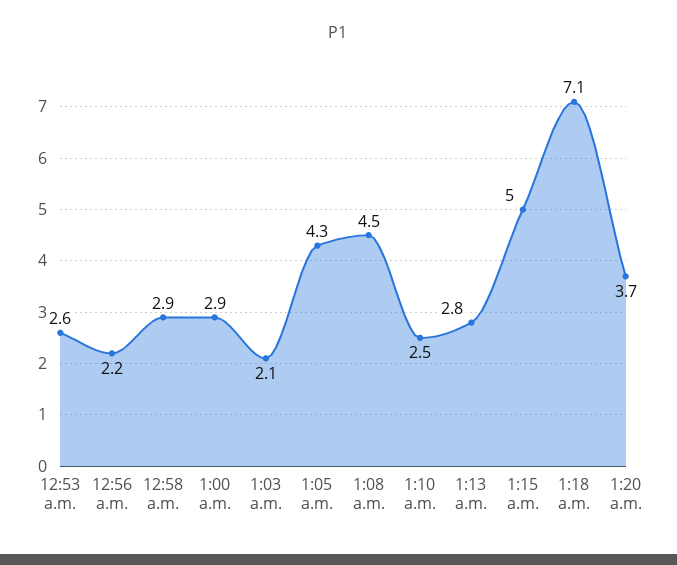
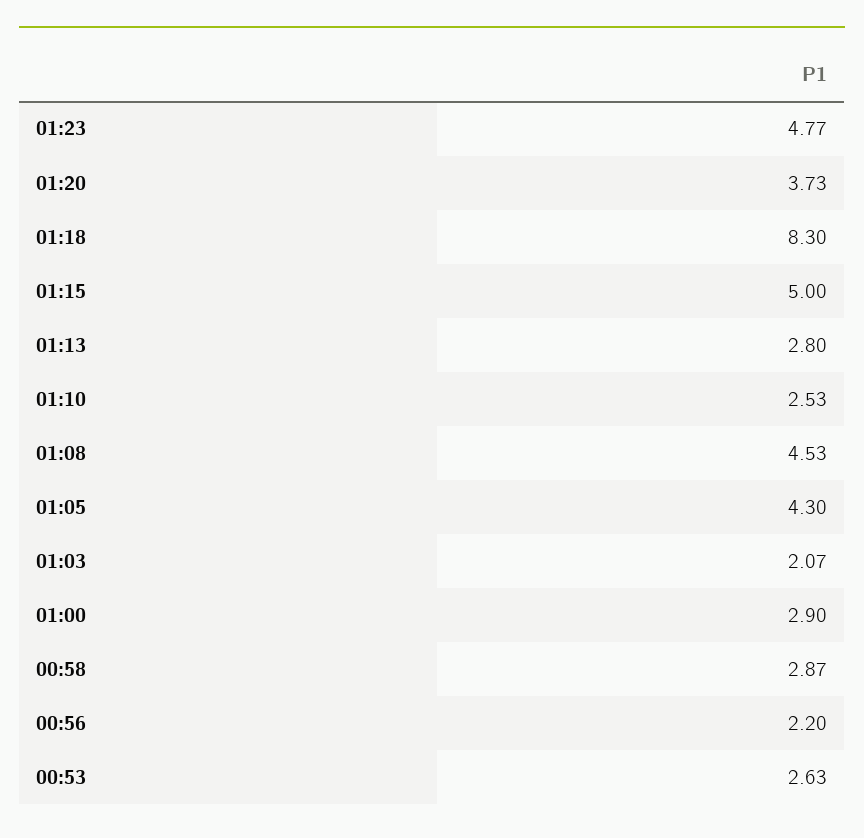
1:18 a.m.: 7.1 -> 8.3
01:23: none -> 4.77

